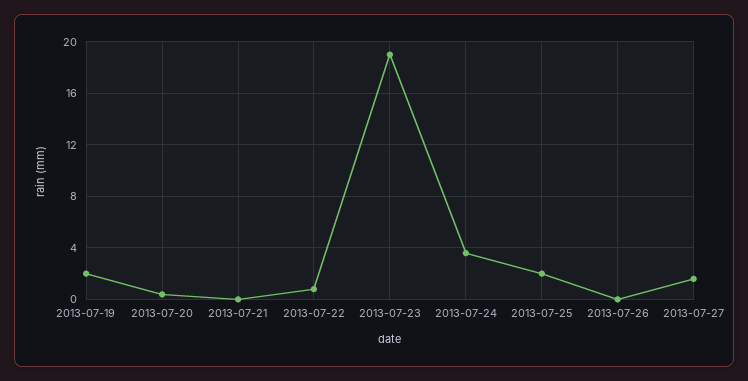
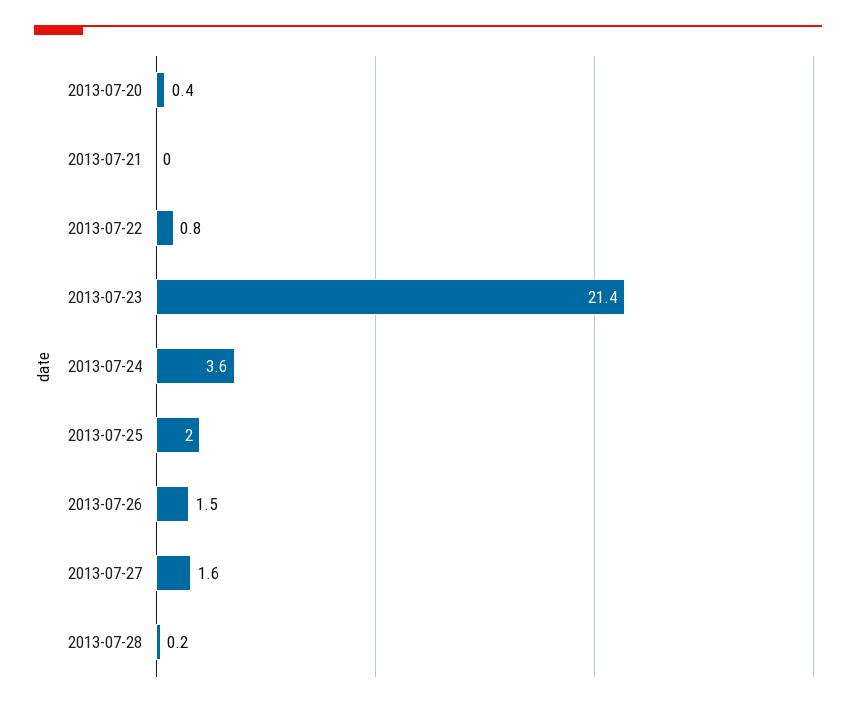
2013-07-19: 2 -> none
2013-07-23: 19 -> 21.4
2013-07-26: 0 -> 1.5
2013-07-28: none -> 0.2

